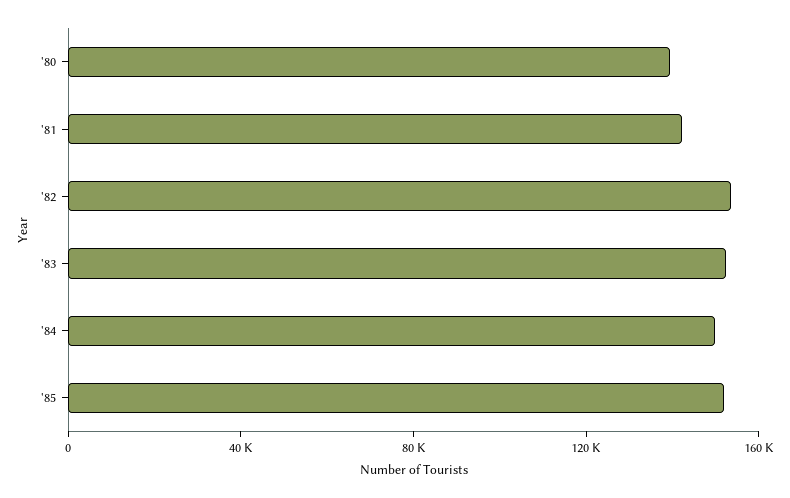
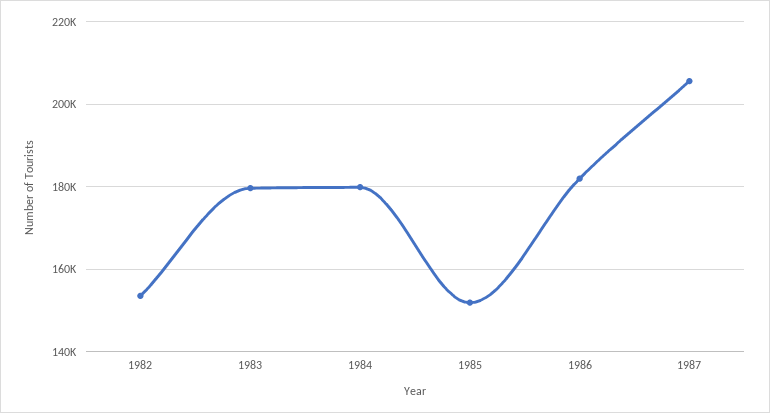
'80: 140000 -> none
'81: 140000 -> none
'83: 150000 -> 180000
'84: 150000 -> 180000
1986: none -> 182000
1987: none -> 206000

